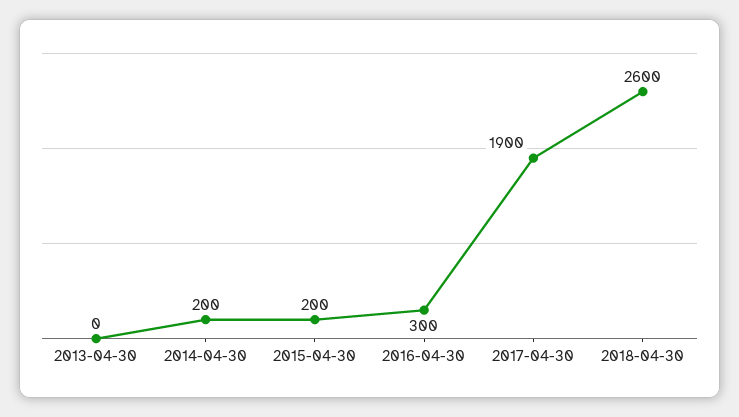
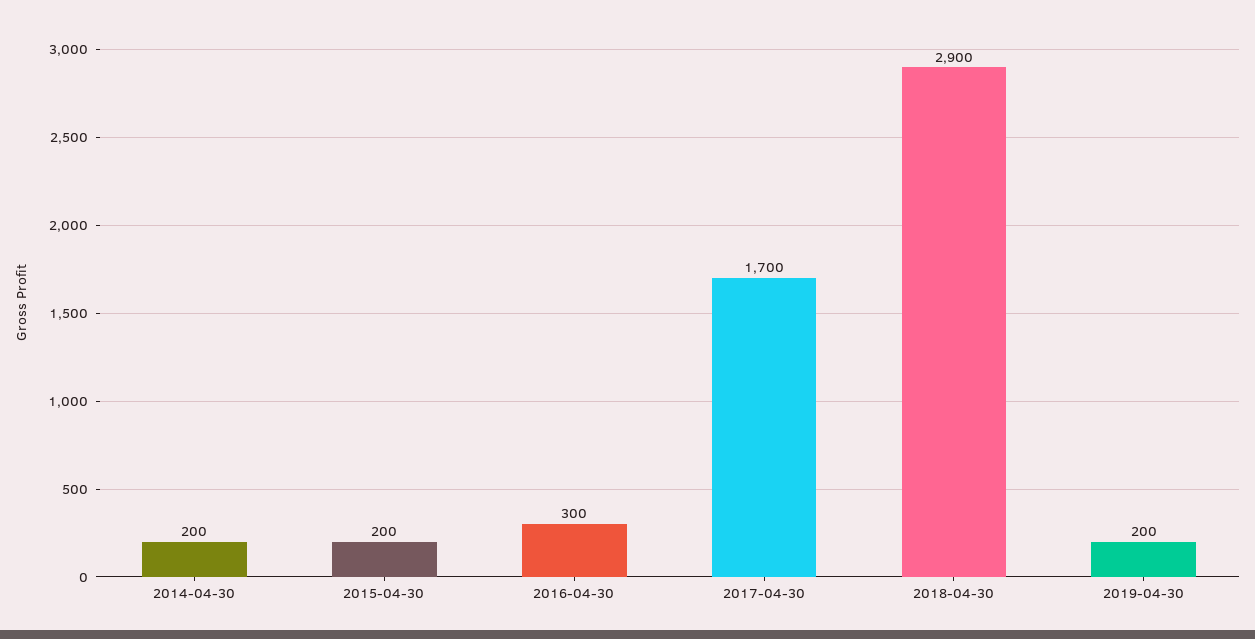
2013-04-30: 0 -> none
2017-04-30: 1900 -> 1700
2018-04-30: 2600 -> 2900
2019-04-30: none -> 200

